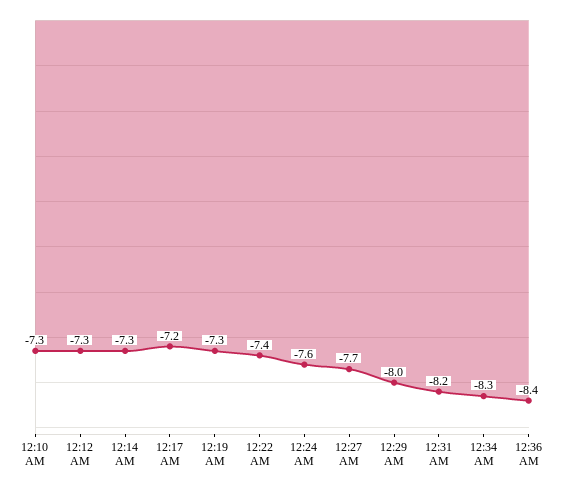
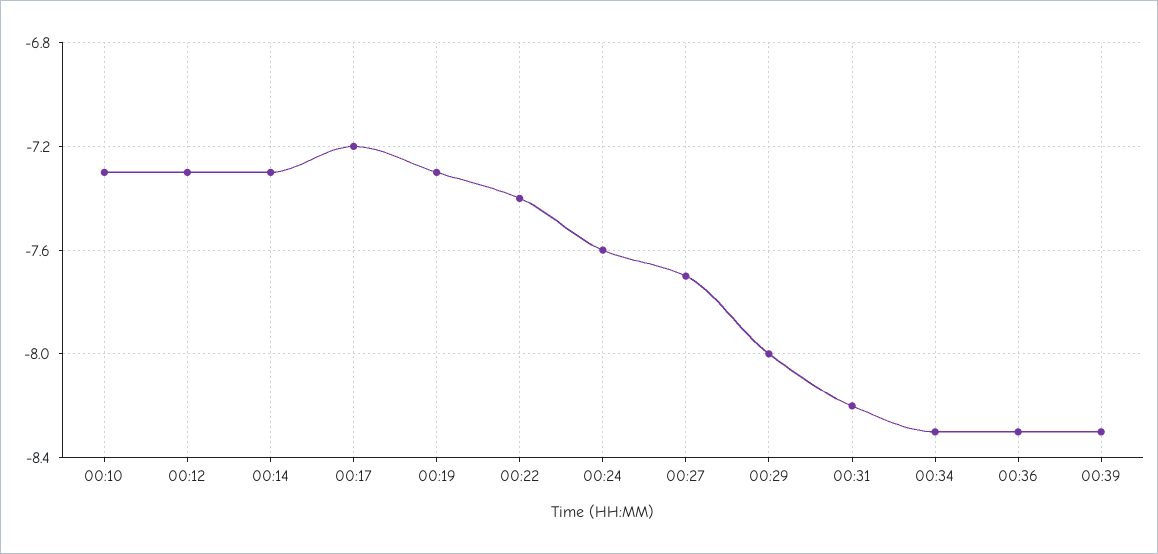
12:36 AM: -8.4 -> -8.3
00:39: none -> -8.3

